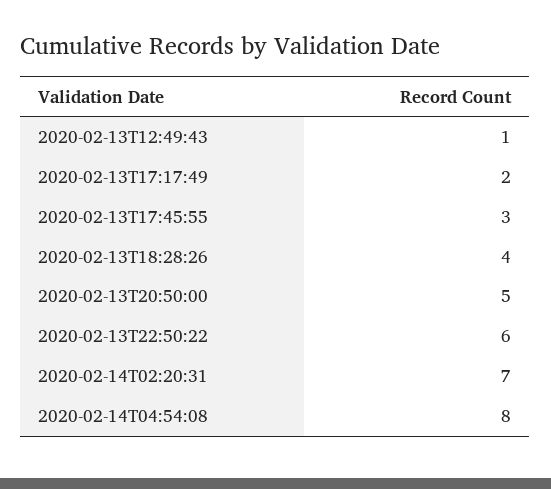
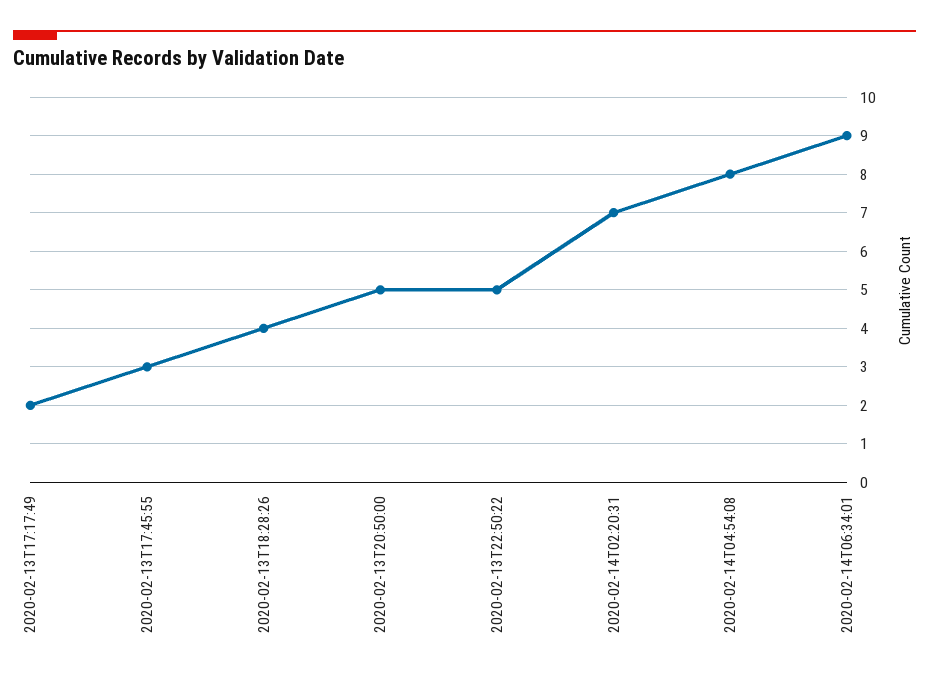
2020-02-13T12:49:43: 1 -> none
2020-02-13T22:50:22: 6 -> 5
2020-02-14T06:34:01: none -> 9

